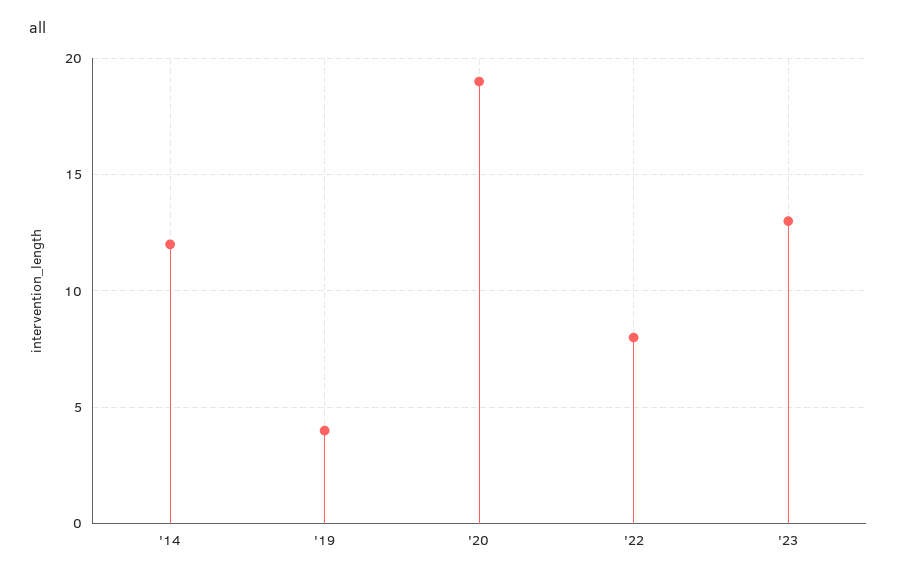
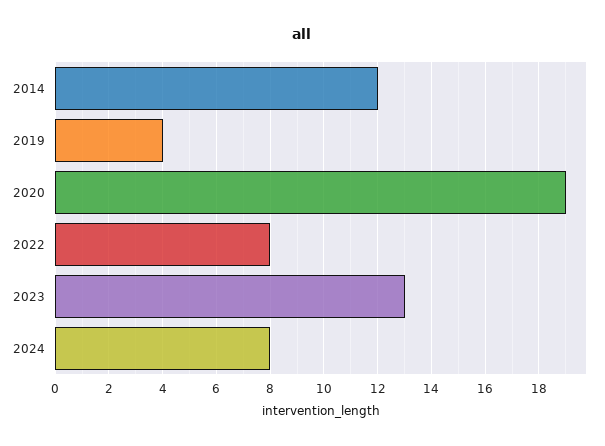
2024: none -> 8

